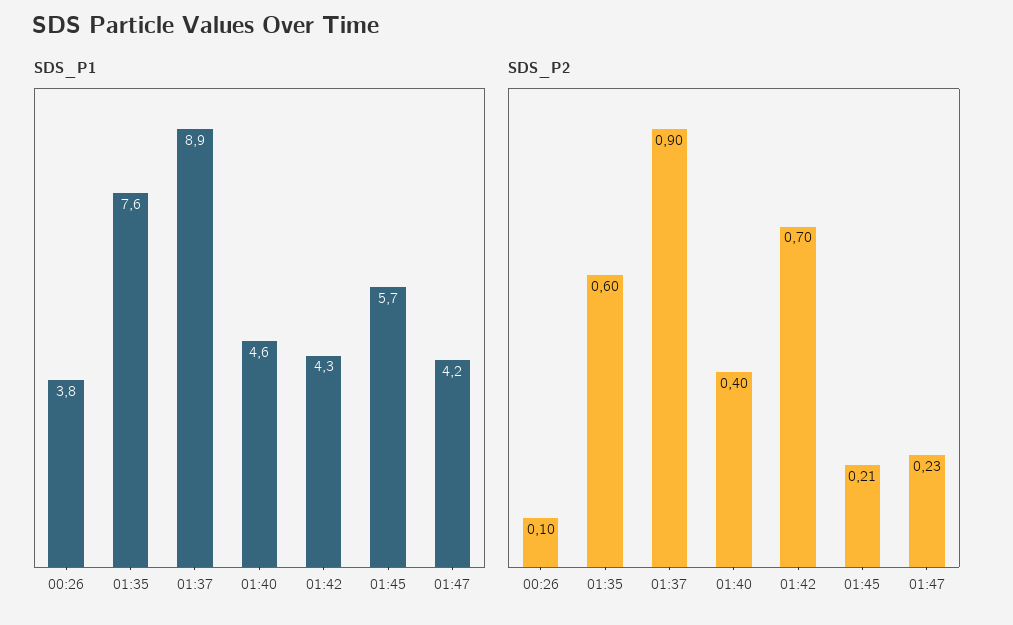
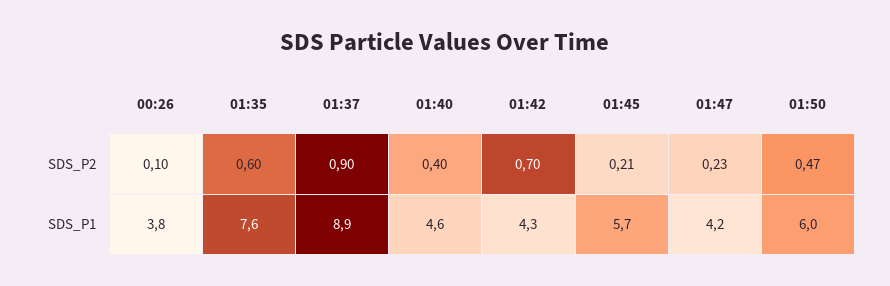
SDS_P2, 01:50: none -> 0.47
SDS_P1, 01:50: none -> 6

